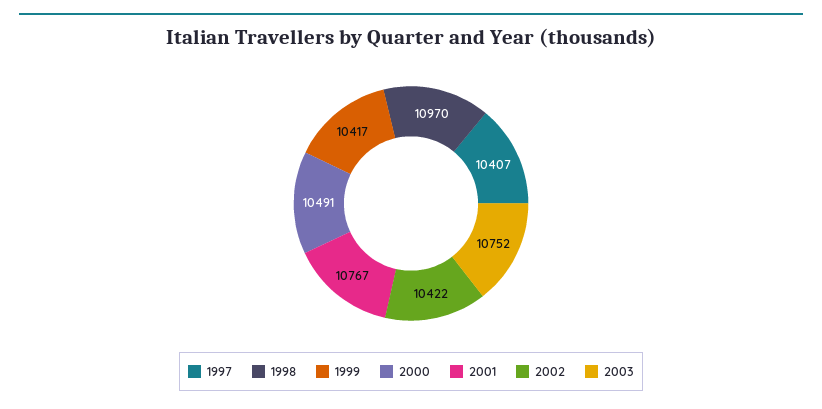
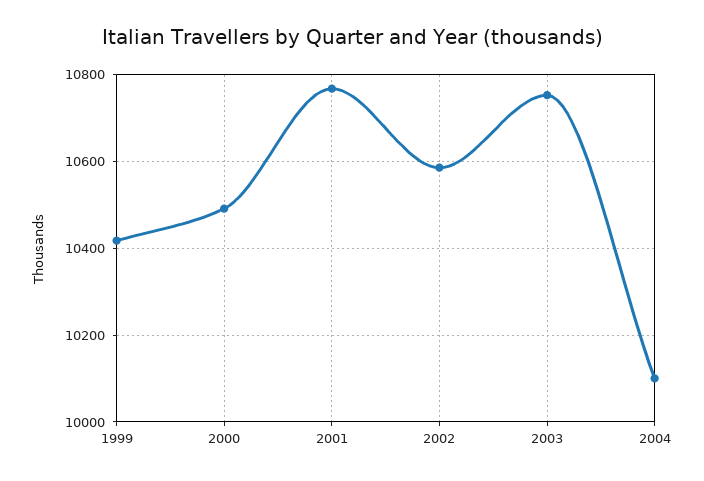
1997: 10407 -> none
1998: 10970 -> none
2002: 10422 -> 10580
2004: none -> 10100

